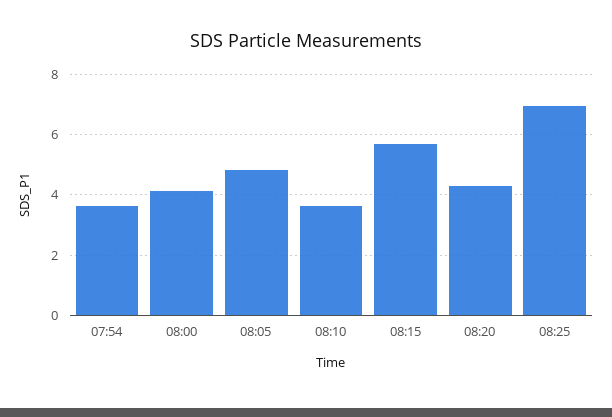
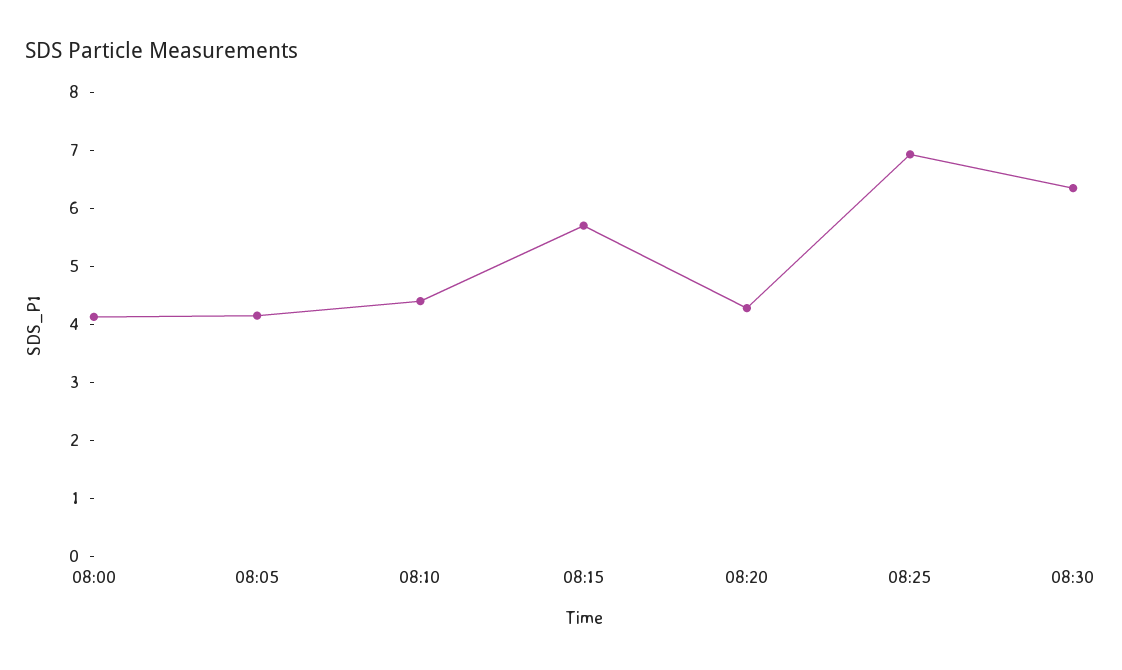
07:54: 3.6 -> none
08:05: 4.8 -> 4.2
08:10: 3.6 -> 4.4
08:30: none -> 6.4

